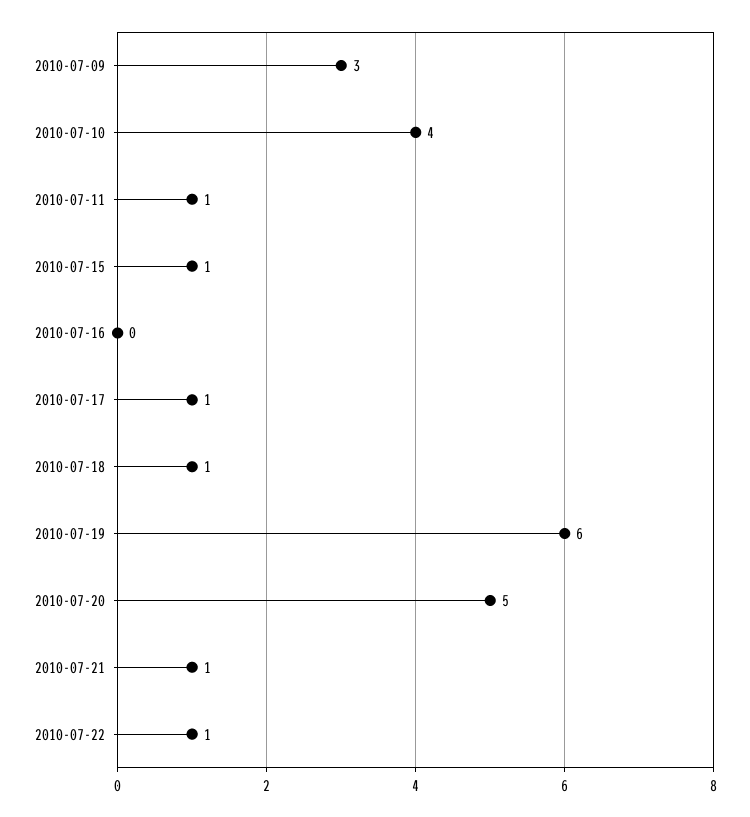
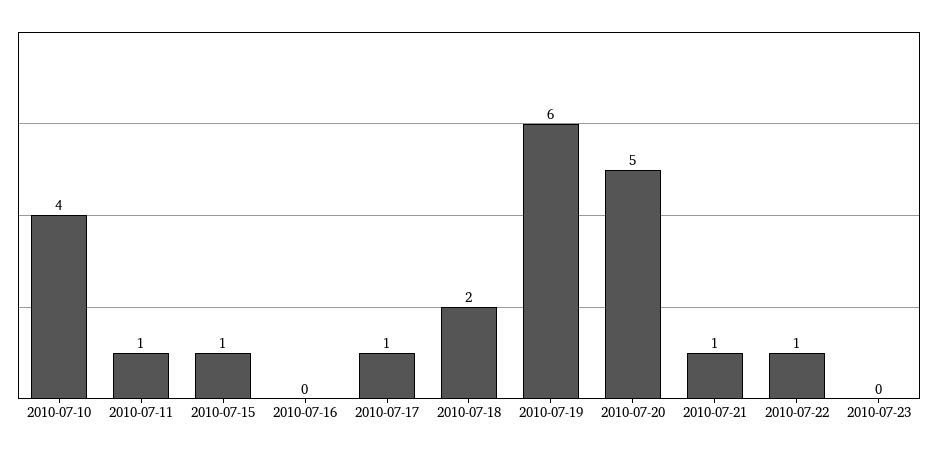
2010-07-09: 3 -> none
2010-07-18: 1 -> 2
2010-07-23: none -> 0

